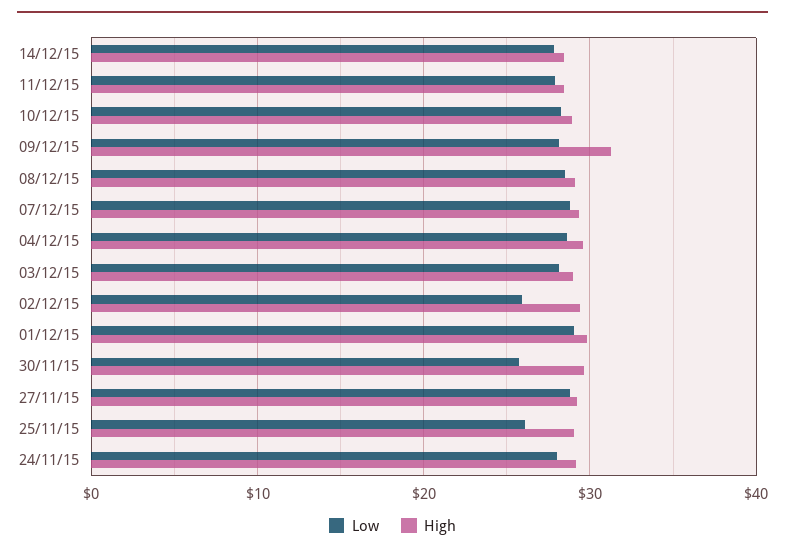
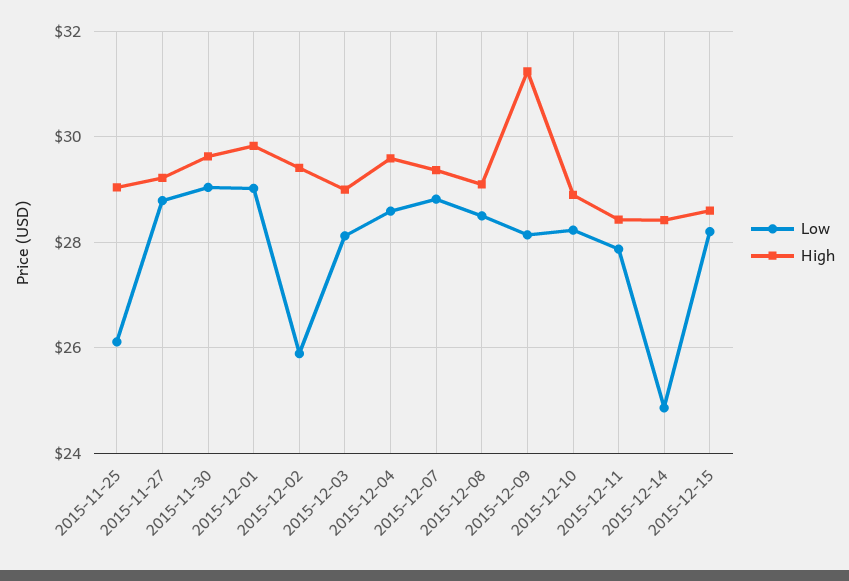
Low, 14/12/15: 28 -> 24.8
Low, 30/11/15: 26 -> 29
Low, 24/11/15: 28 -> none
High, 24/11/15: 29 -> none
Low, 2015-12-15: none -> 28.2
High, 2015-12-15: none -> 28.6

